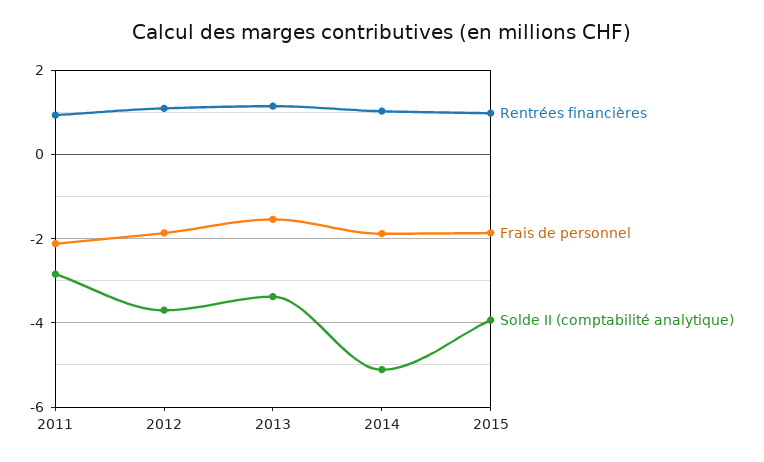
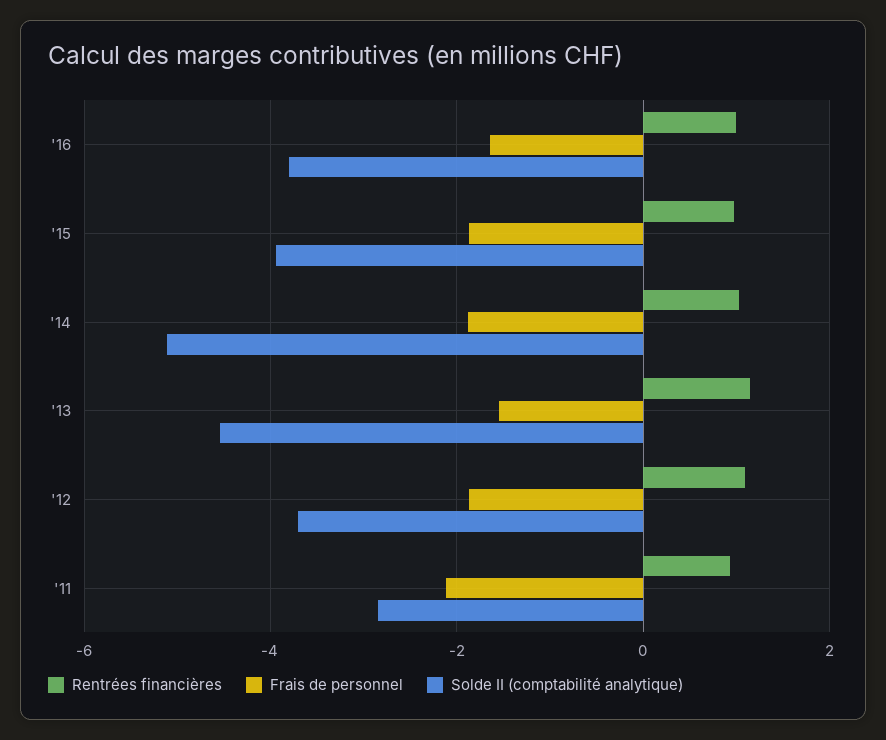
Solde II (comptabilité analytique), 2013: -3.4 -> -4.6
Rentrées financières, '16: none -> 1
Frais de personnel, '16: none -> -1.6
Solde II (comptabilité analytique), '16: none -> -3.8

